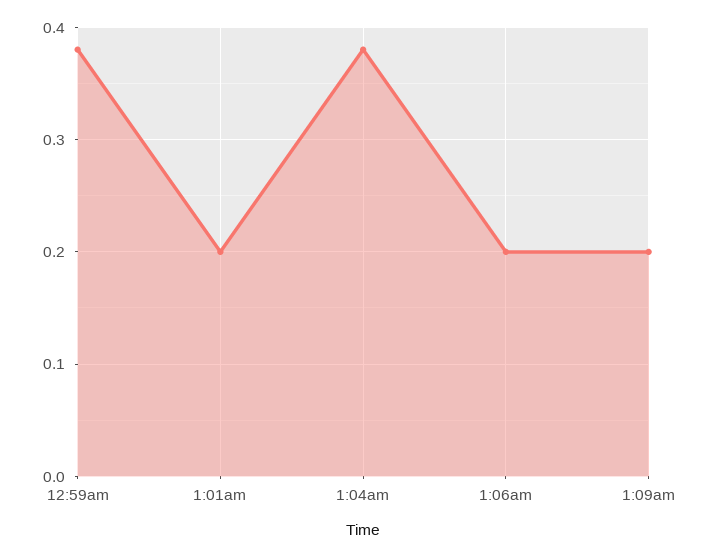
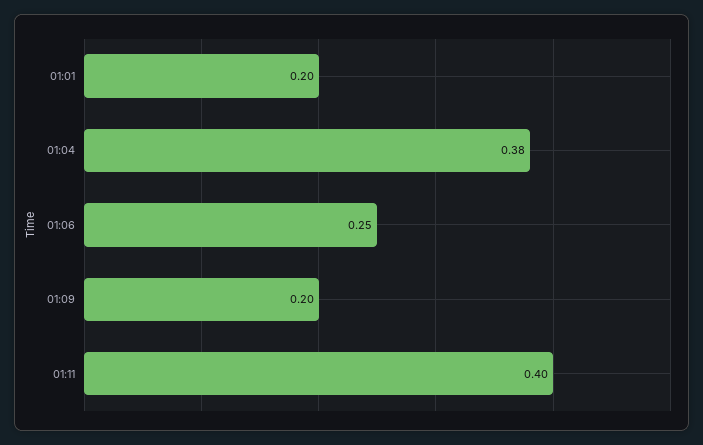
12:59am: 0.38 -> none
1:06am: 0.2 -> 0.25
01:11: none -> 0.4

